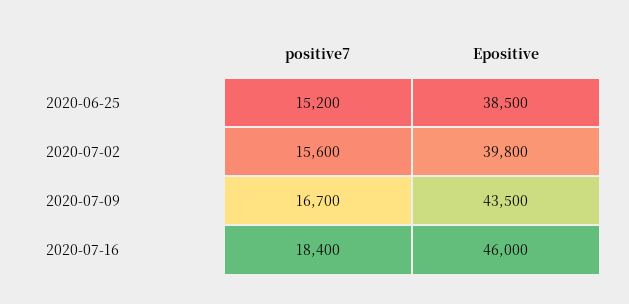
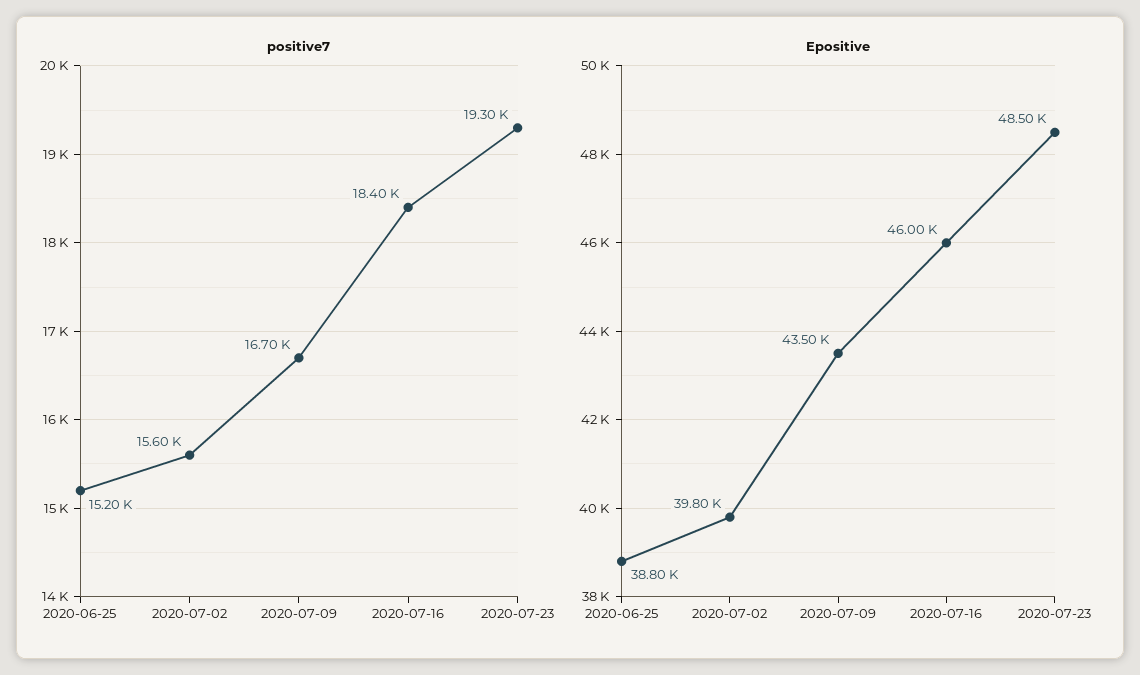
Epositive, 2020-06-25: 38500 -> 38800
positive7, 2020-07-23: none -> 19300
Epositive, 2020-07-23: none -> 48500

